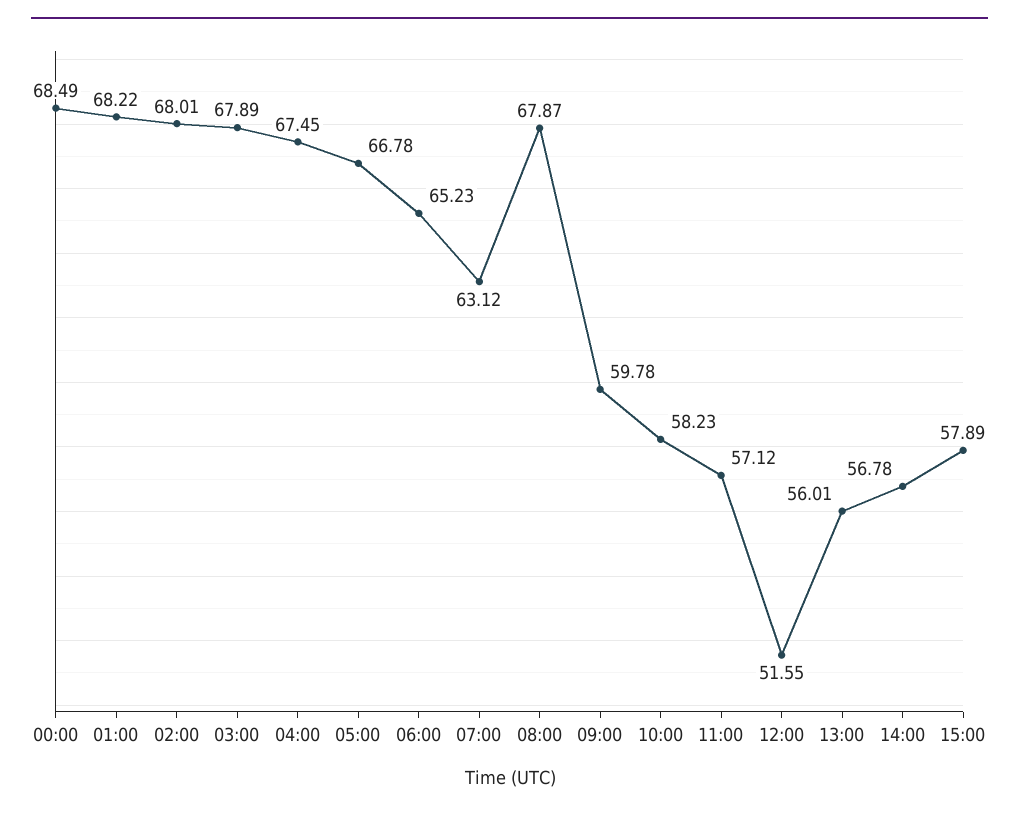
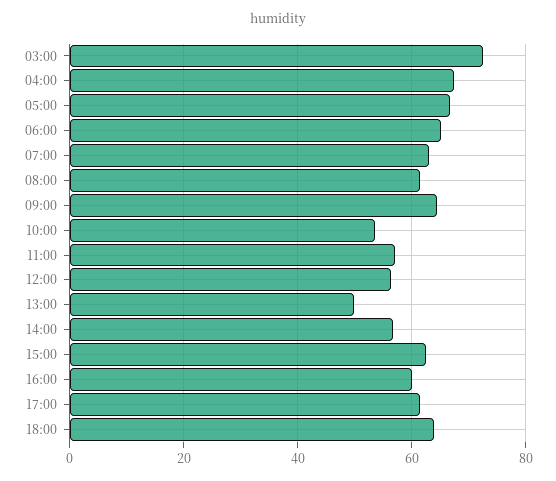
00:00: 68.49 -> none
01:00: 68.22 -> none
02:00: 68.01 -> none
03:00: 67.89 -> 72
08:00: 67.87 -> 62
09:00: 59.78 -> 64
10:00: 58.23 -> 54
12:00: 51.55 -> 56
13:00: 56.01 -> 50
15:00: 57.89 -> 62
16:00: none -> 60
17:00: none -> 62
18:00: none -> 64

